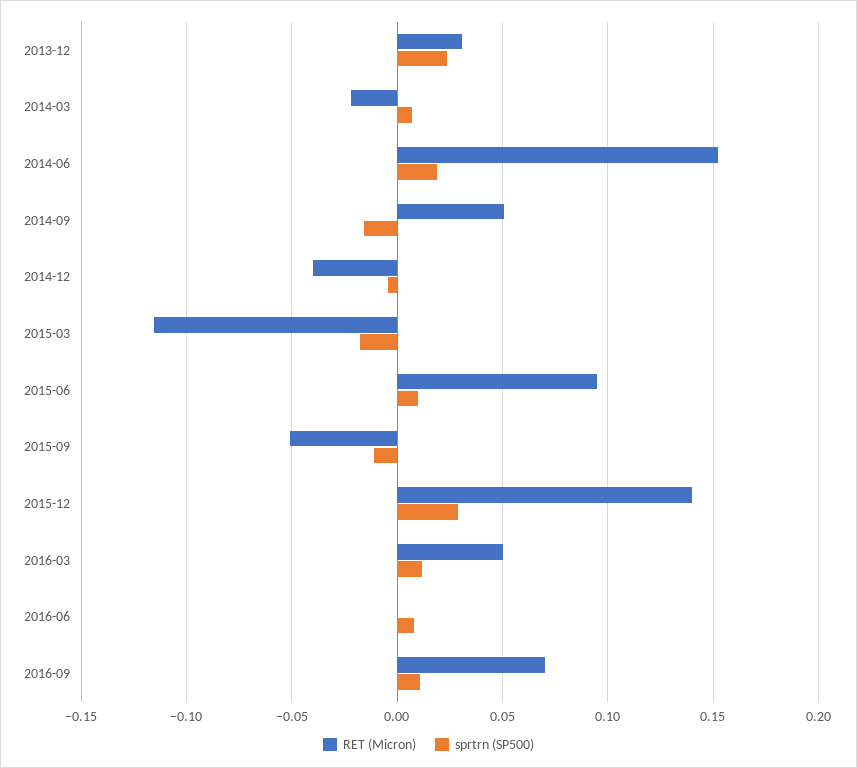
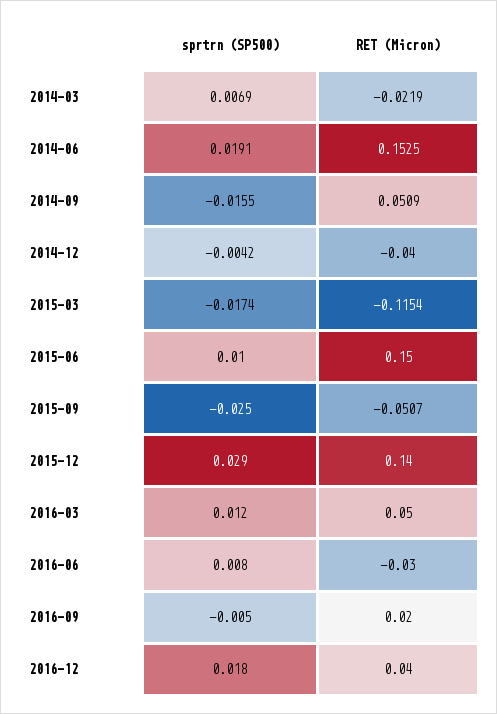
RET (Micron), 2013-12: 0.03 -> none
sprtrn (SP500), 2013-12: 0.025 -> none
RET (Micron), 2015-06: 0.095 -> 0.15
sprtrn (SP500), 2015-09: -0.01 -> -0.025
RET (Micron), 2016-06: 0 -> -0.03
RET (Micron), 2016-09: 0.07 -> 0.02
sprtrn (SP500), 2016-09: 0.01 -> -0.005
sprtrn (SP500), 2016-12: none -> 0.018
RET (Micron), 2016-12: none -> 0.04

